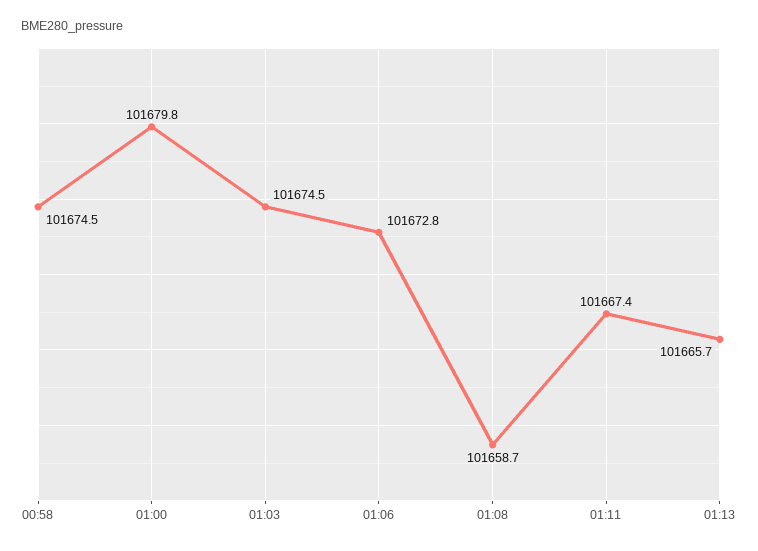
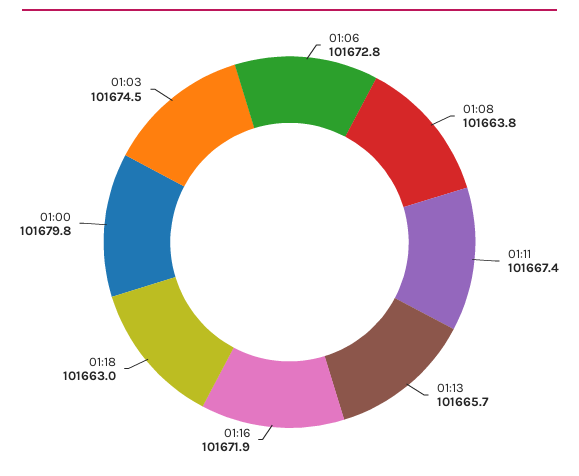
00:58: 101674.5 -> none
01:08: 101658.7 -> 101663.8
01:16: none -> 101671.9
01:18: none -> 101663

